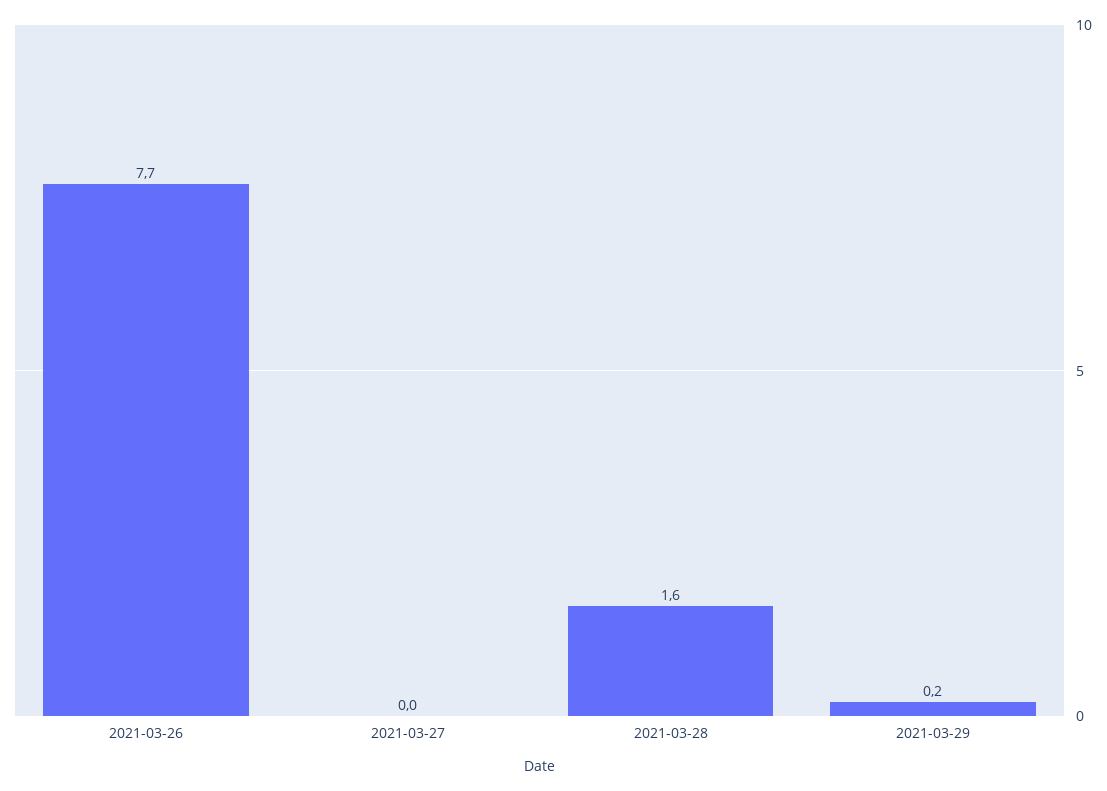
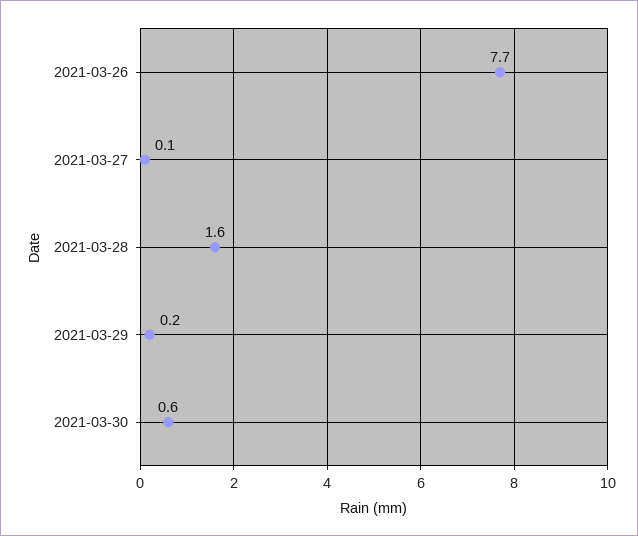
2021-03-27: 0 -> 0.1
2021-03-30: none -> 0.6

